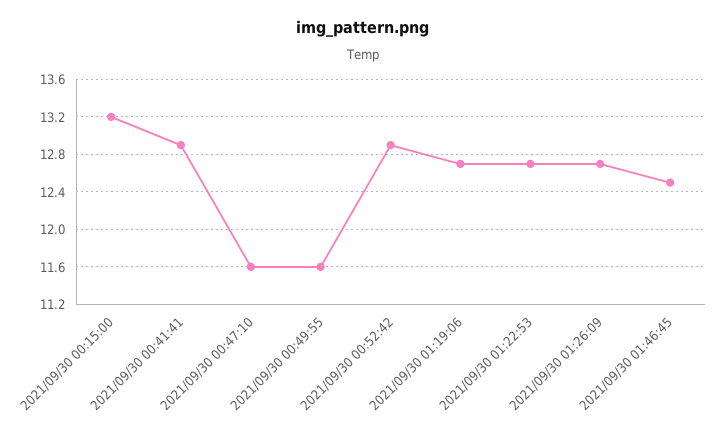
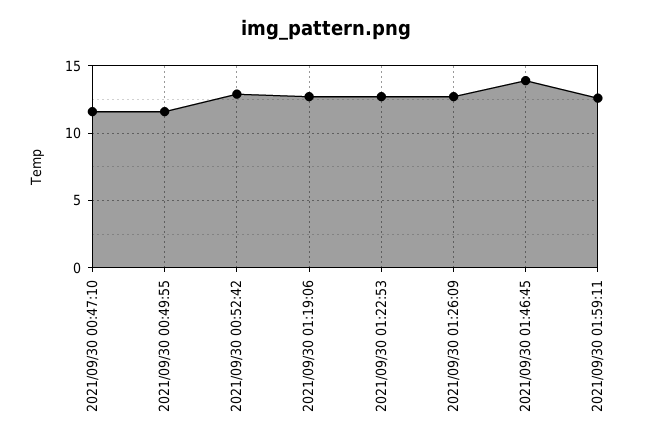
2021/09/30 00:15:00: 13.2 -> none
2021/09/30 00:41:41: 12.9 -> none
2021/09/30 01:46:45: 12.5 -> 14
2021/09/30 01:59:11: none -> 12.5

